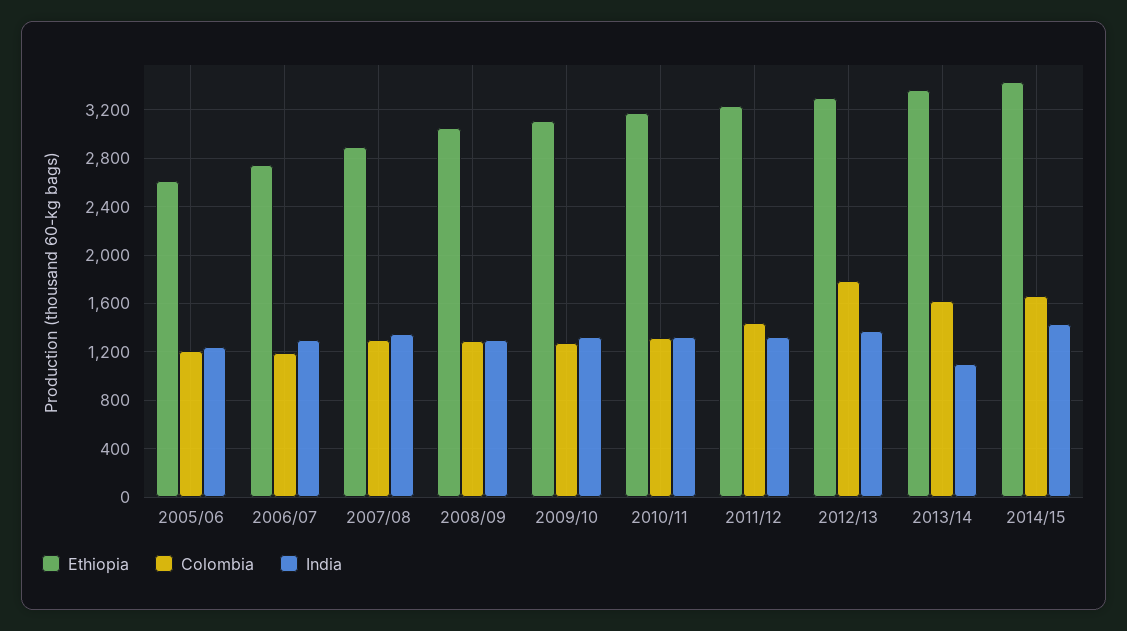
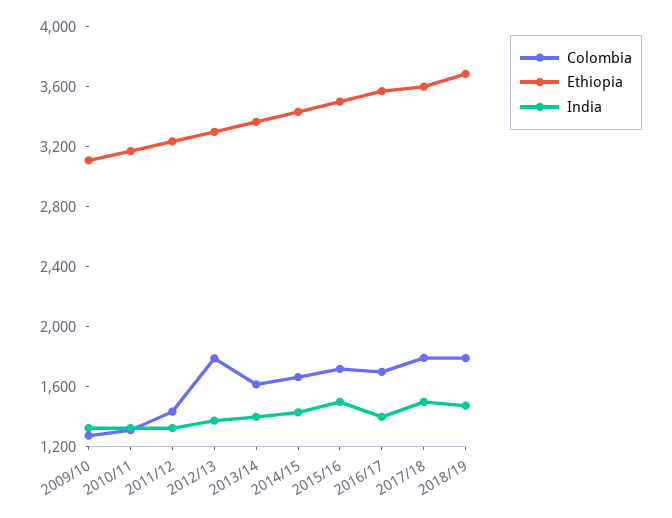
Ethiopia, 2005/06: 2600 -> none
Colombia, 2005/06: 1200 -> none
India, 2005/06: 1250 -> none
Ethiopia, 2006/07: 2750 -> none
Colombia, 2006/07: 1200 -> none
India, 2006/07: 1300 -> none
Ethiopia, 2007/08: 2900 -> none
Colombia, 2007/08: 1300 -> none
India, 2007/08: 1350 -> none
Ethiopia, 2008/09: 3050 -> none
Colombia, 2008/09: 1300 -> none
India, 2008/09: 1300 -> none
India, 2013/14: 1100 -> 1400
Colombia, 2015/16: none -> 1700
Ethiopia, 2015/16: none -> 3500
India, 2015/16: none -> 1500
Colombia, 2016/17: none -> 1700
Ethiopia, 2016/17: none -> 3600
India, 2016/17: none -> 1400
Colombia, 2017/18: none -> 1800
Ethiopia, 2017/18: none -> 3600
India, 2017/18: none -> 1500
Colombia, 2018/19: none -> 1800
Ethiopia, 2018/19: none -> 3700
India, 2018/19: none -> 1500

